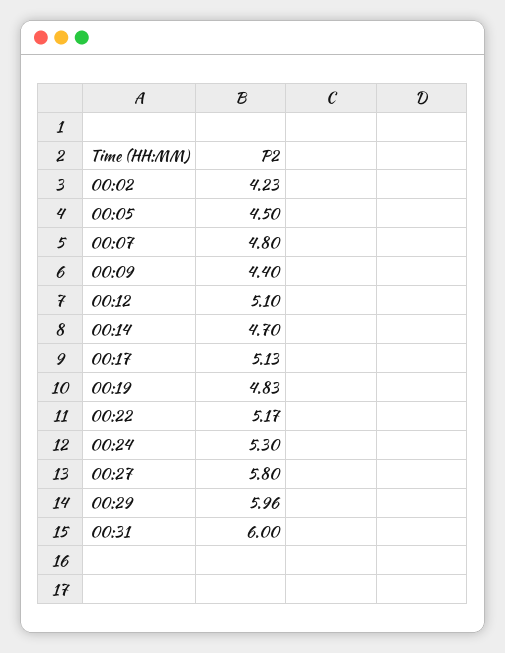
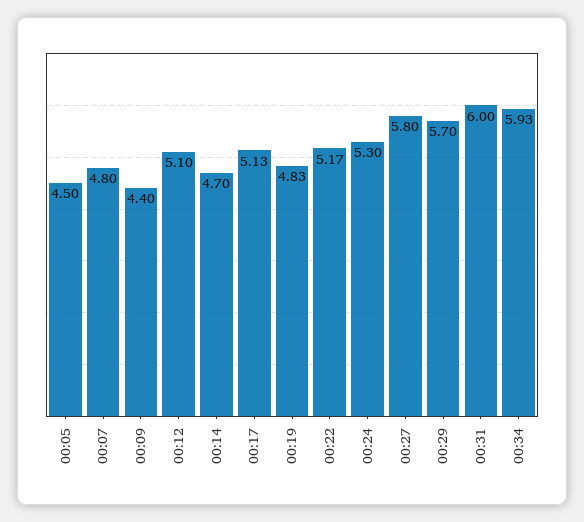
00:02: 4.23 -> none
00:29: 5.96 -> 5.7
00:34: none -> 5.93

